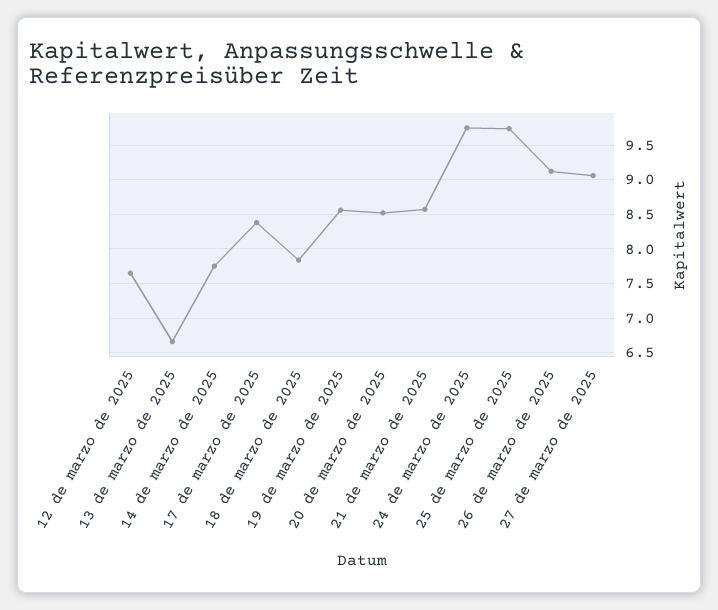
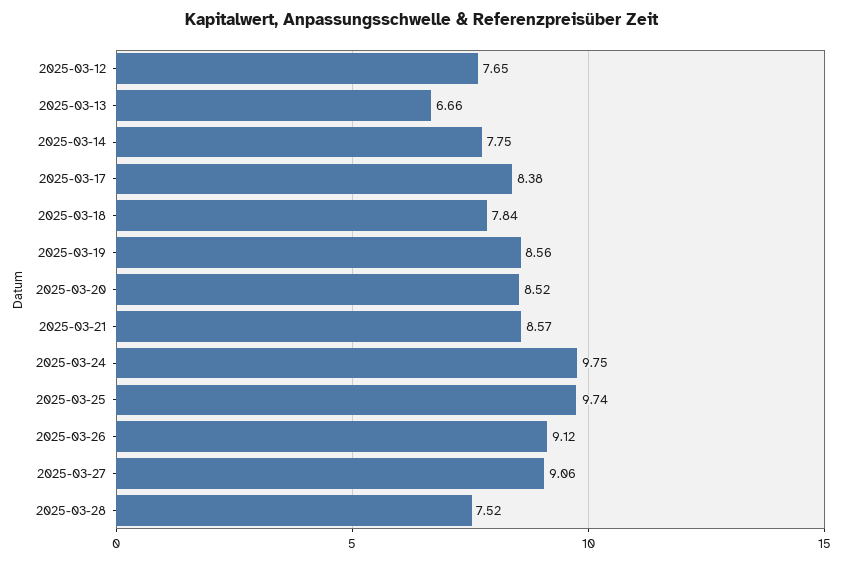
2025-03-28: none -> 7.52

